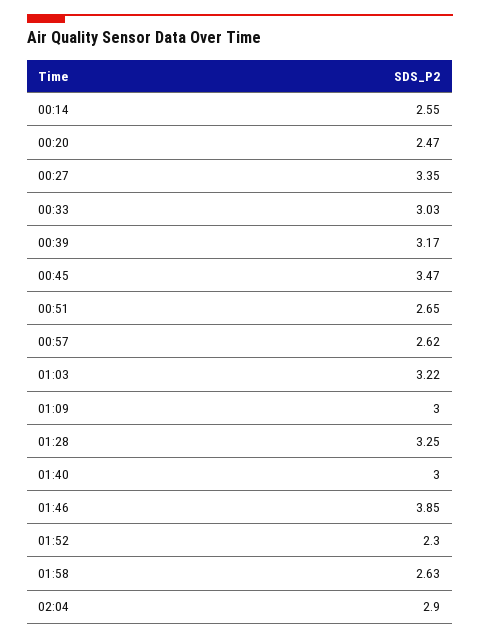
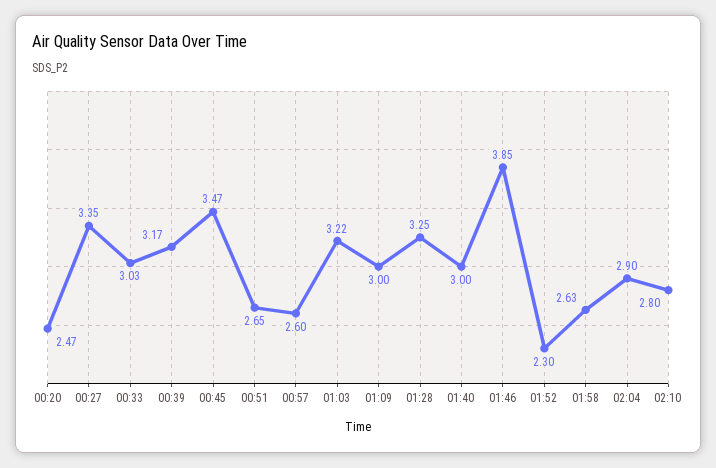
00:14: 2.55 -> none
00:57: 2.62 -> 2.6
02:10: none -> 2.8

